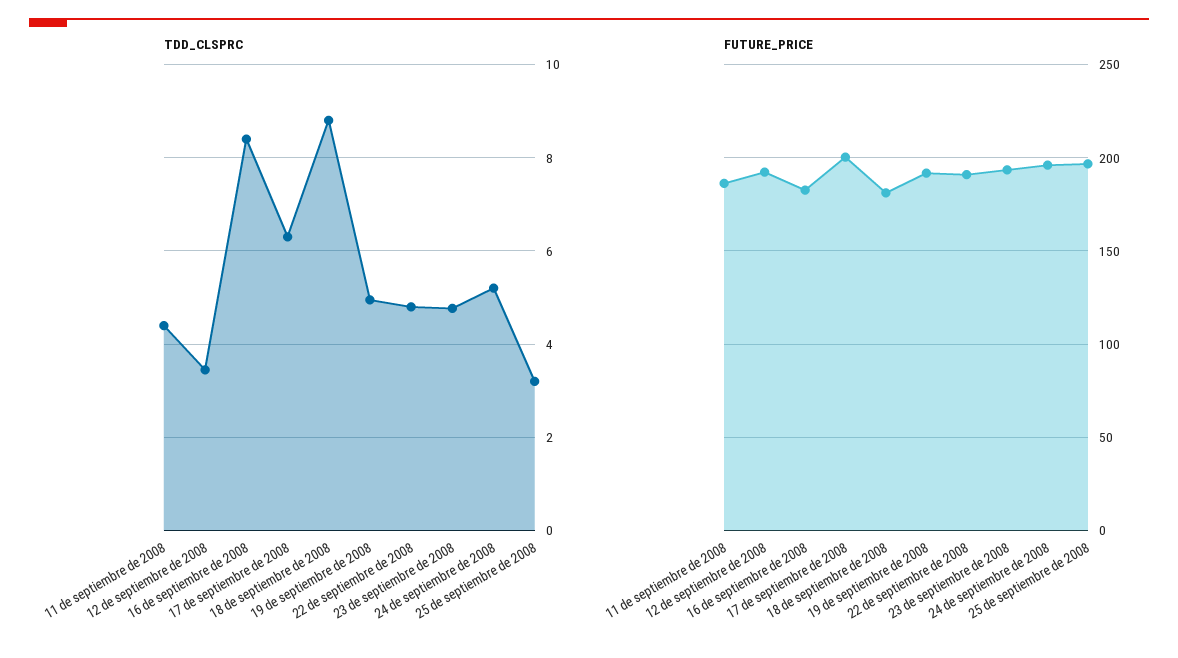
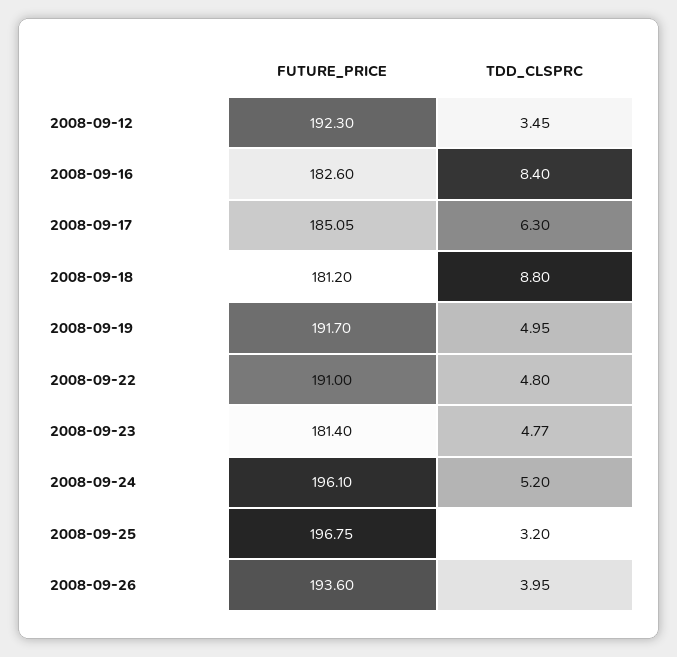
TDD_CLSPRC, 11 de septiembre de 2008: 4.4 -> none
FUTURE_PRICE, 11 de septiembre de 2008: 185 -> none
FUTURE_PRICE, 17 de septiembre de 2008: 200 -> 185.05
FUTURE_PRICE, 23 de septiembre de 2008: 195 -> 181.4
FUTURE_PRICE, 2008-09-26: none -> 193.6
TDD_CLSPRC, 2008-09-26: none -> 3.95

